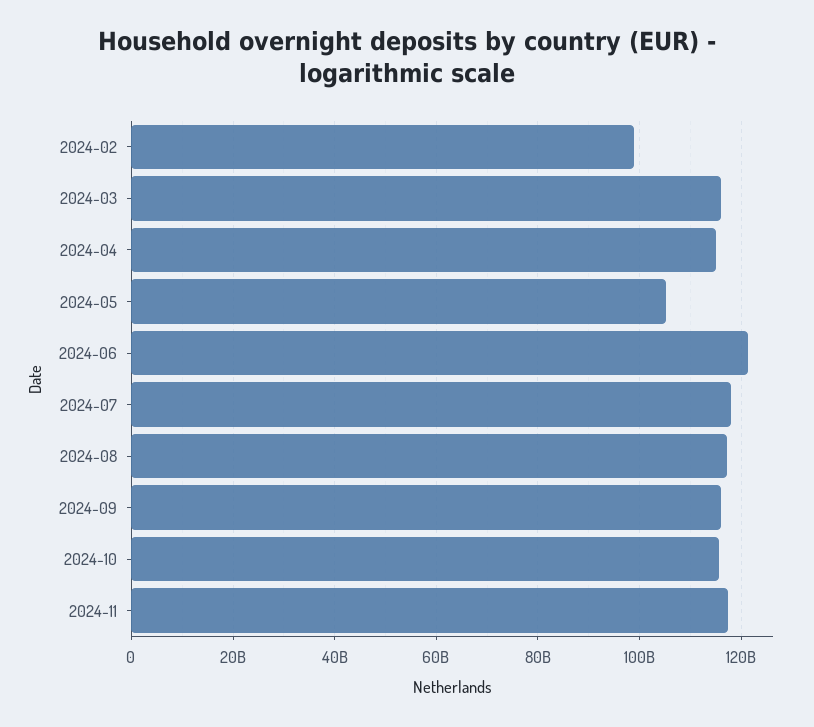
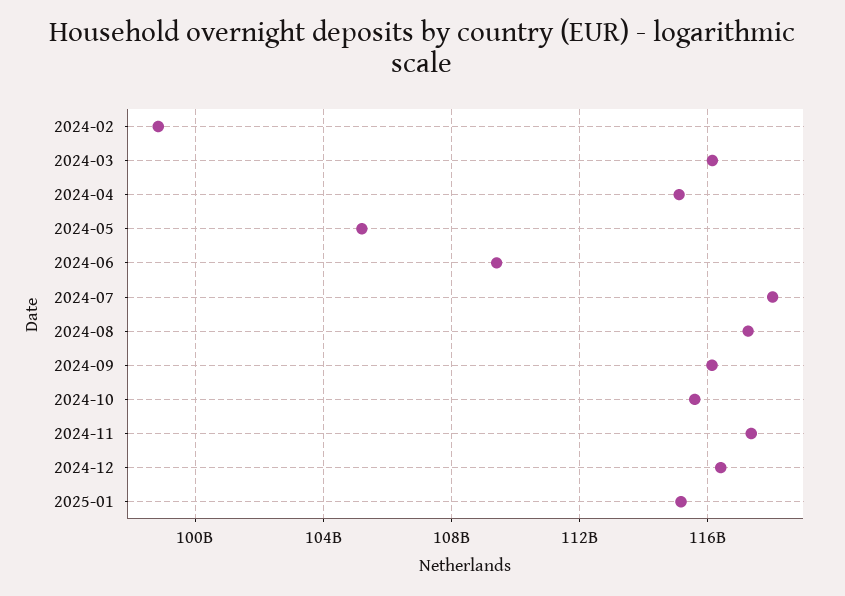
2024-06: 122000000000 -> 109500000000
2024-12: none -> 116500000000
2025-01: none -> 115000000000

